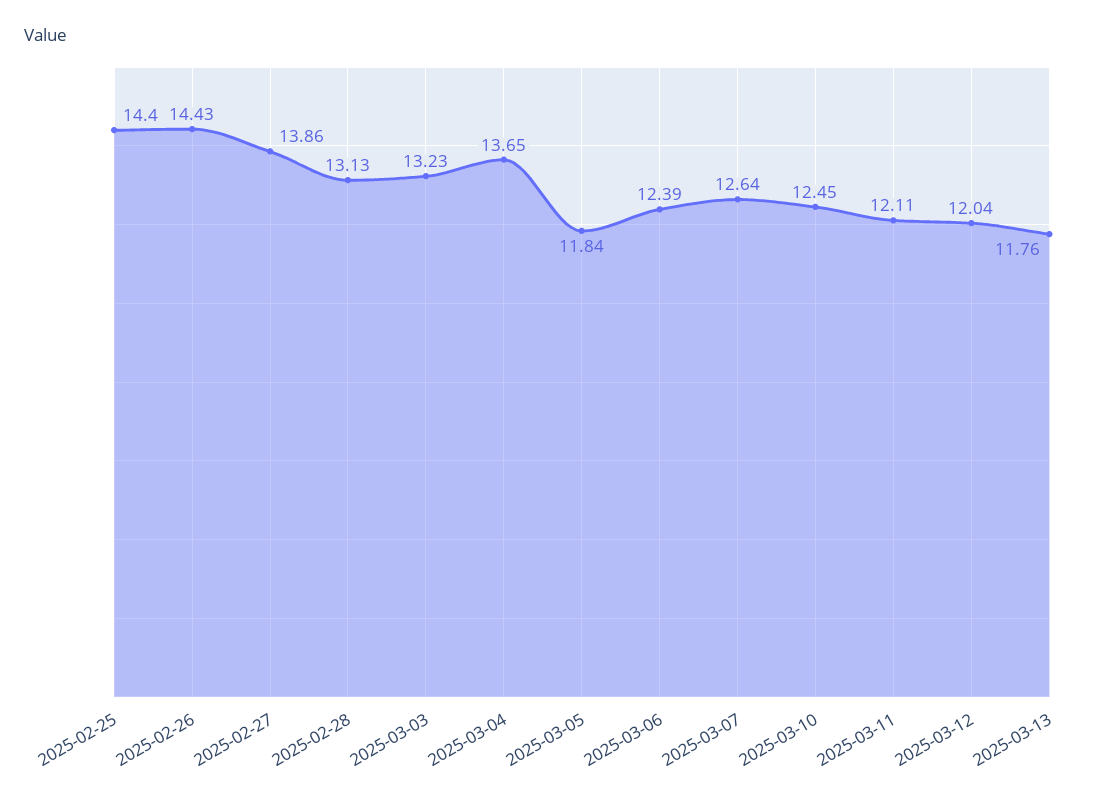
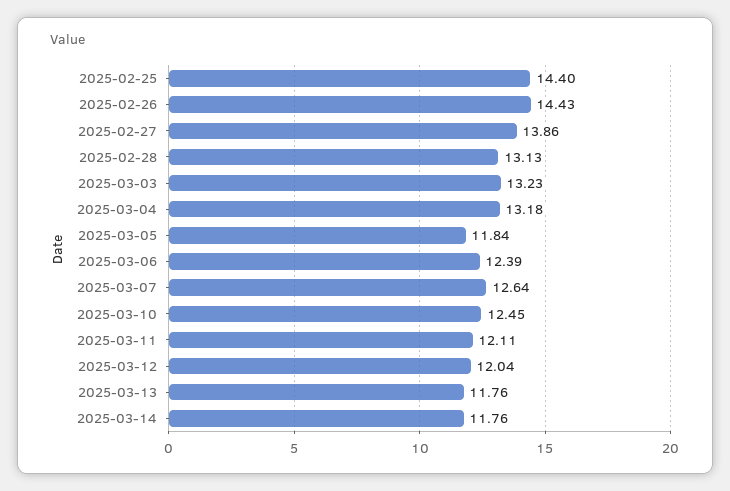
2025-03-04: 13.65 -> 13.18
2025-03-14: none -> 11.76

